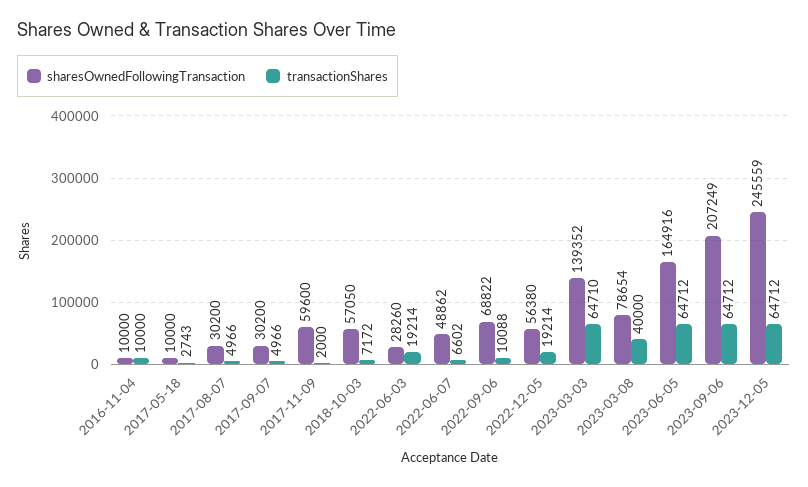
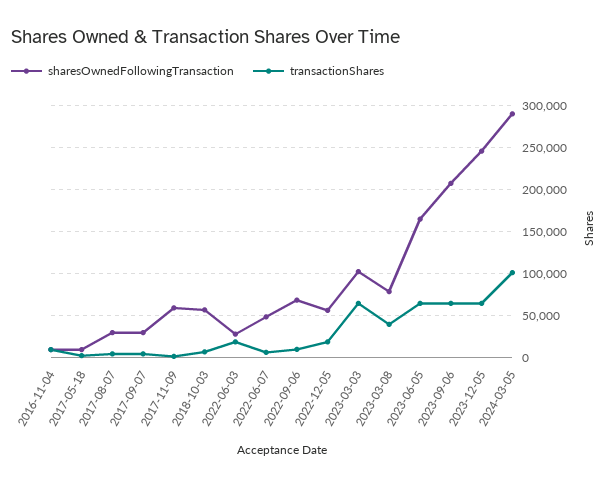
sharesOwnedFollowingTransaction, 2023-03-03: 139352 -> 100000
sharesOwnedFollowingTransaction, 2024-03-05: none -> 290000
transactionShares, 2024-03-05: none -> 100000

